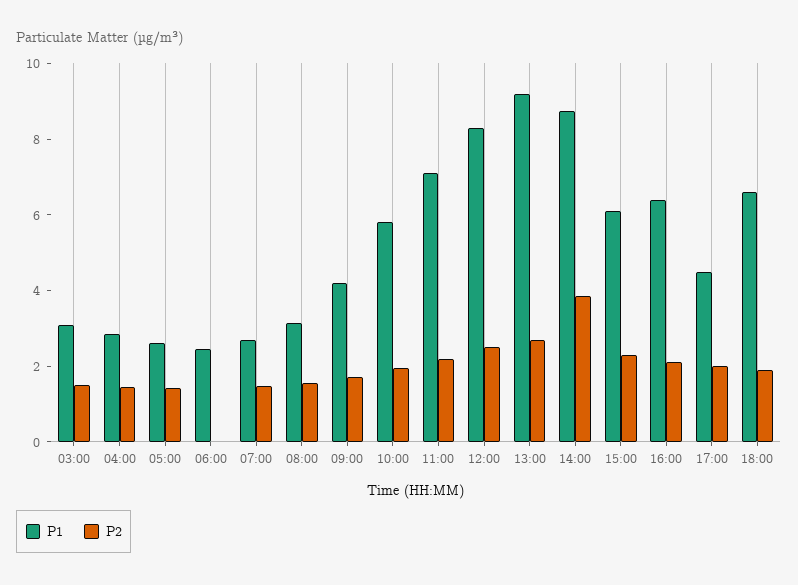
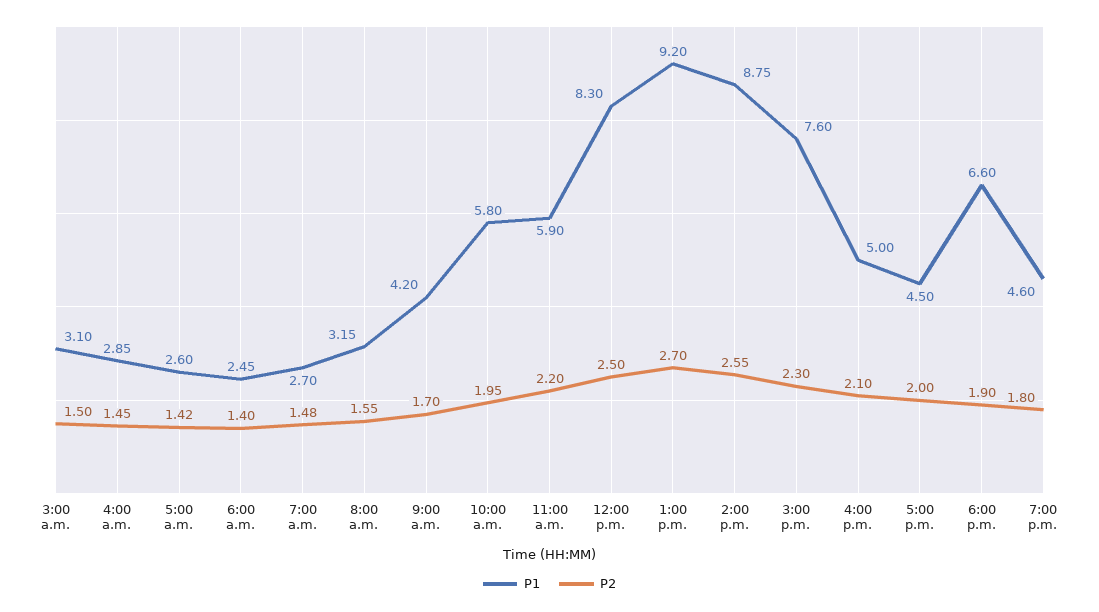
P2, 06:00: 0 -> 1.4
P1, 11:00: 7 -> 5.9
P2, 14:00: 4 -> 2.55
P1, 15:00: 6 -> 7.6
P1, 16:00: 6.5 -> 5
P1, 7:00 p.m.: none -> 4.6
P2, 7:00 p.m.: none -> 1.8

